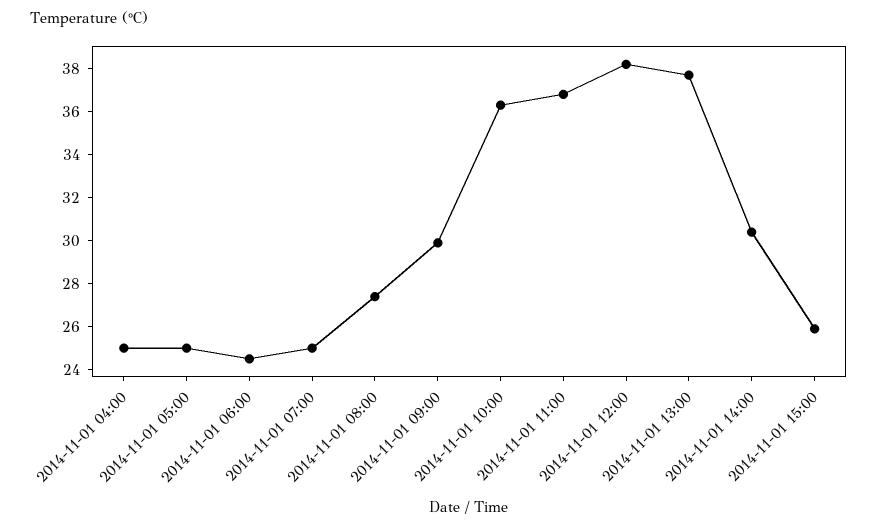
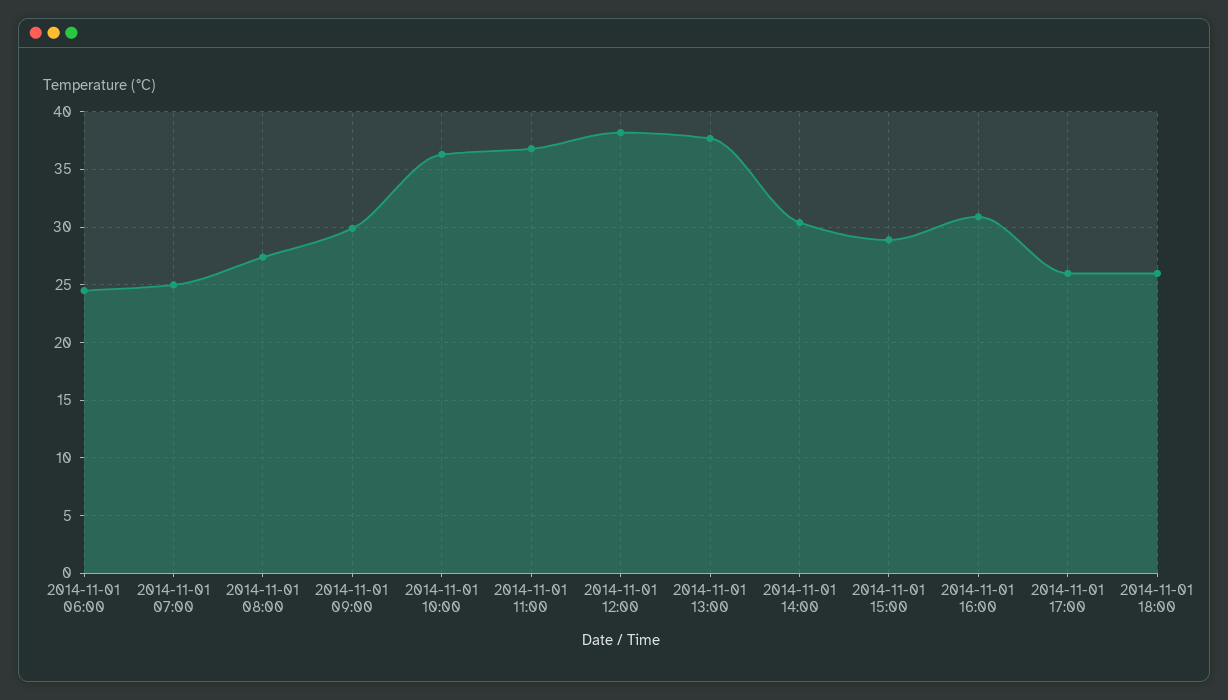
2014-11-01 04:00: 25 -> none
2014-11-01 05:00: 25 -> none
2014-11-01 15:00: 26 -> 29
2014-11-01 16:00: none -> 31
2014-11-01 17:00: none -> 26
2014-11-01 18:00: none -> 26

